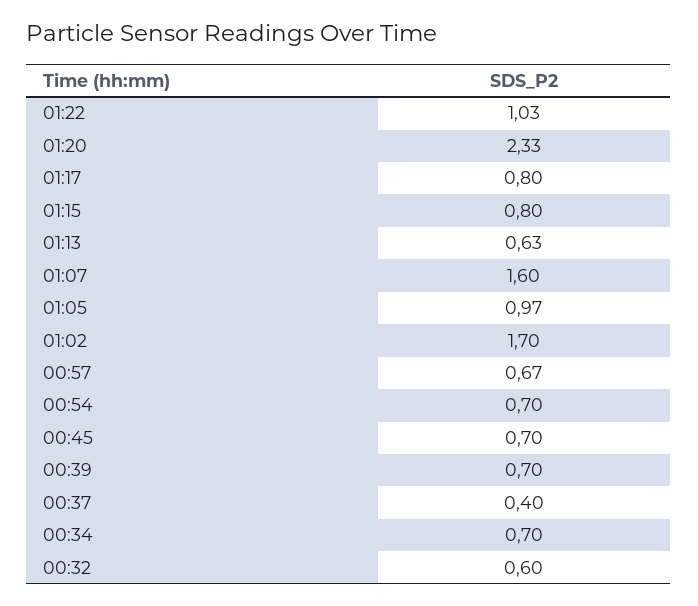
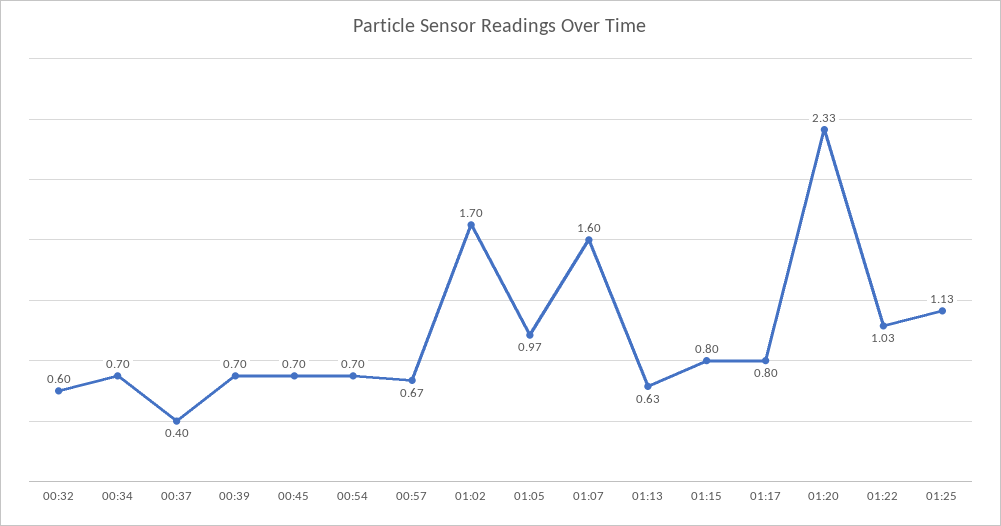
01:25: none -> 1.13

